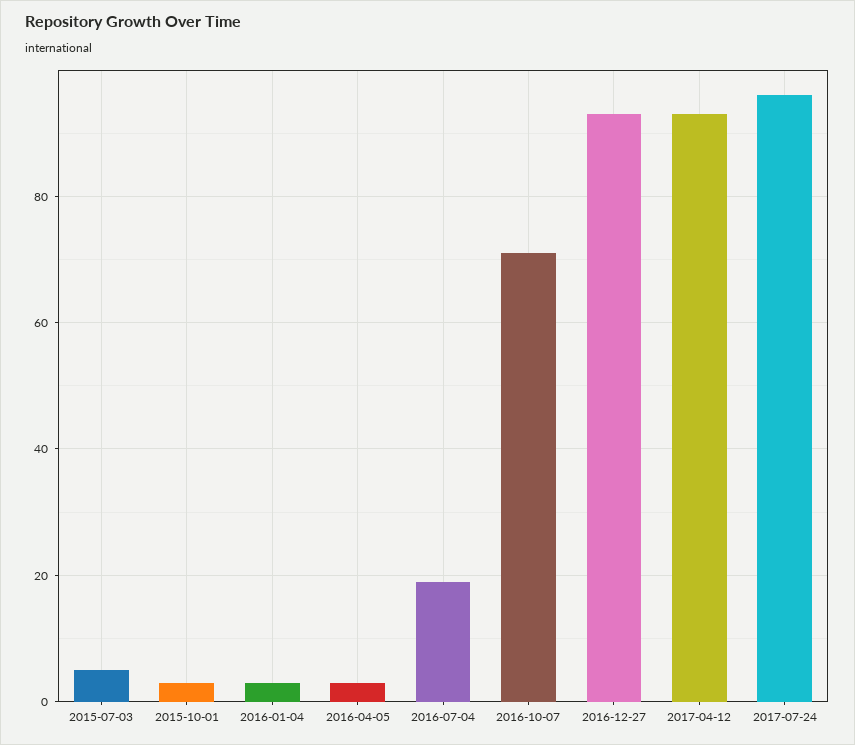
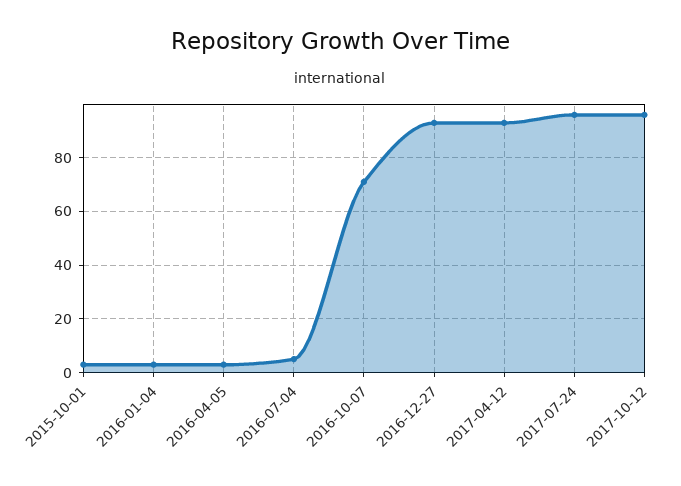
2015-07-03: 5 -> none
2016-07-04: 20 -> 5
2017-10-12: none -> 95

